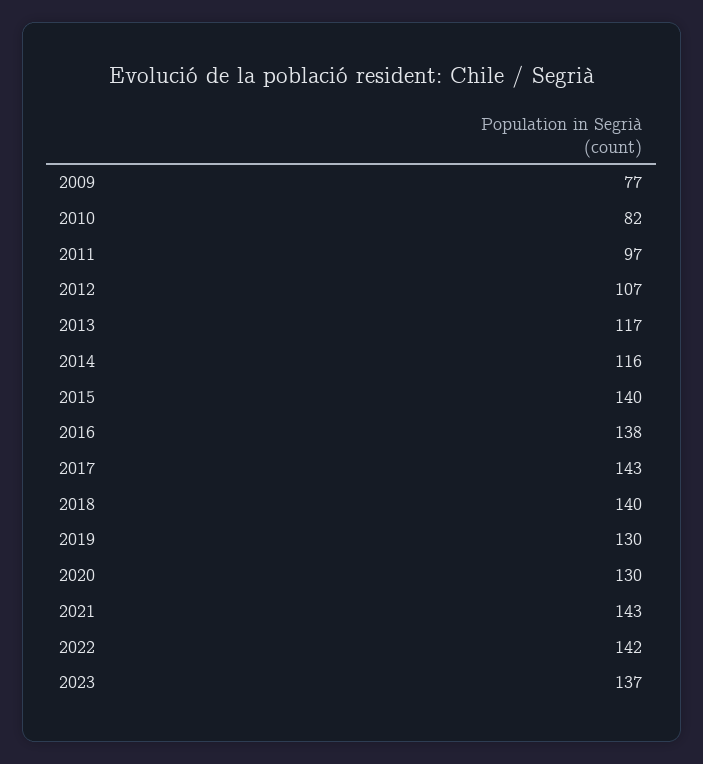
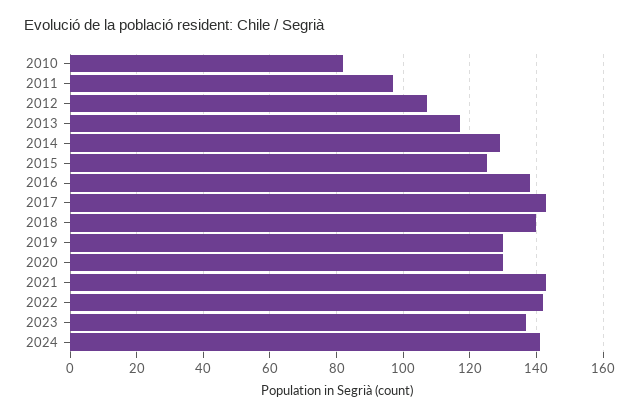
2009: 77 -> none
2014: 116 -> 130
2015: 140 -> 125
2024: none -> 140

